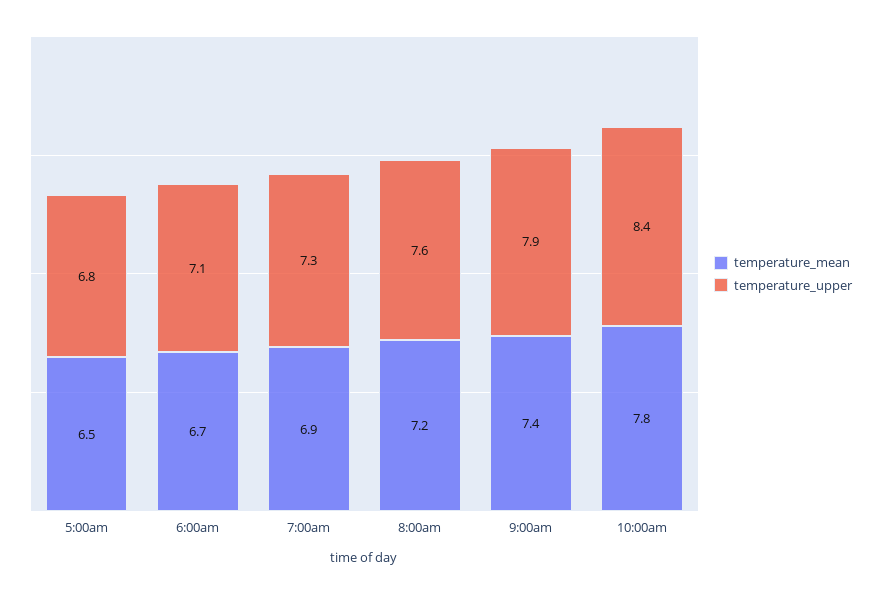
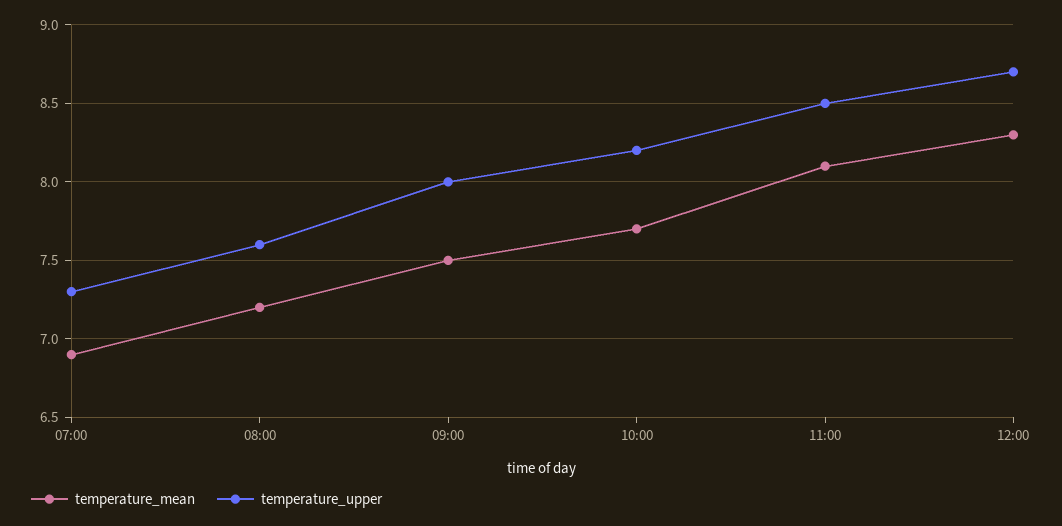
temperature_mean, 5:00am: 6.5 -> none
temperature_upper, 5:00am: 6.8 -> none
temperature_mean, 6:00am: 6.7 -> none
temperature_upper, 6:00am: 7.1 -> none
temperature_mean, 9:00am: 7.4 -> 7.5
temperature_upper, 9:00am: 7.9 -> 8
temperature_mean, 10:00am: 7.8 -> 7.7
temperature_upper, 10:00am: 8.4 -> 8.2
temperature_mean, 11:00: none -> 8.1
temperature_upper, 11:00: none -> 8.5
temperature_mean, 12:00: none -> 8.3
temperature_upper, 12:00: none -> 8.7

